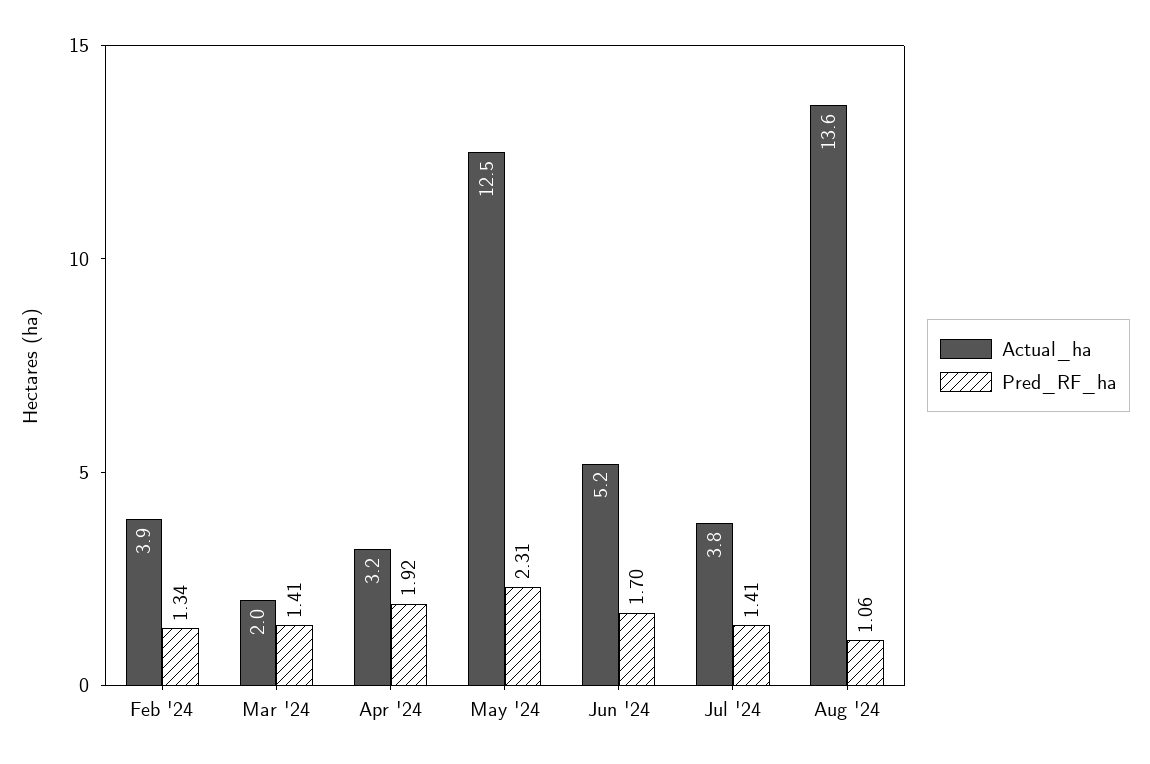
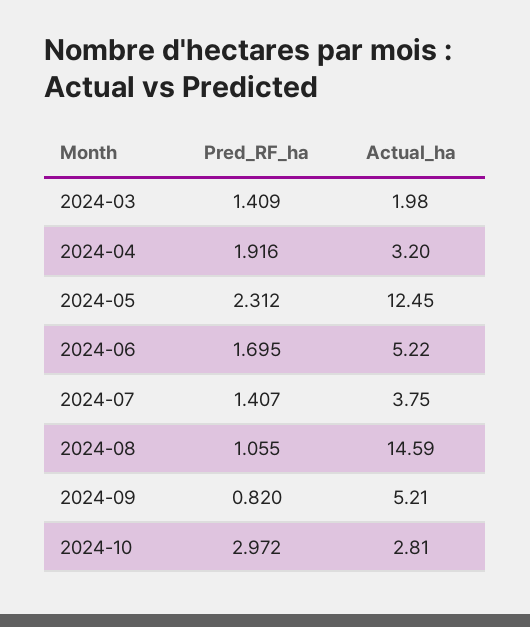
Actual_ha, Feb '24: 3.9 -> none
Pred_RF_ha, Feb '24: 1.34 -> none
Actual_ha, Aug '24: 13.6 -> 14.59
Pred_RF_ha, 2024-09: none -> 0.82
Actual_ha, 2024-09: none -> 5.21
Pred_RF_ha, 2024-10: none -> 2.972
Actual_ha, 2024-10: none -> 2.81

